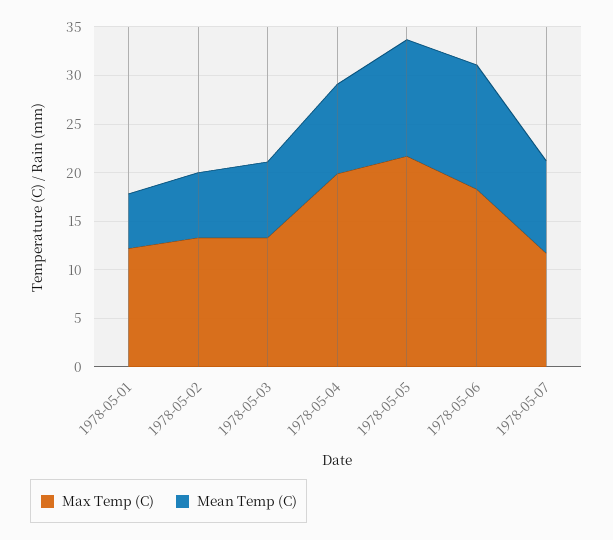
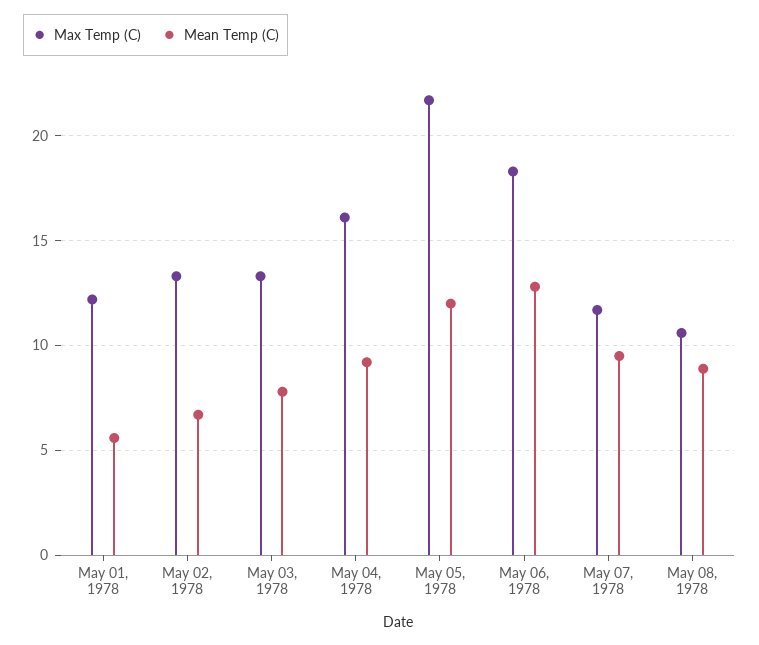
Max Temp (C), 1978-05-04: 20 -> 16
Max Temp (C), May 08, 1978: none -> 10.5
Mean Temp (C), May 08, 1978: none -> 9

